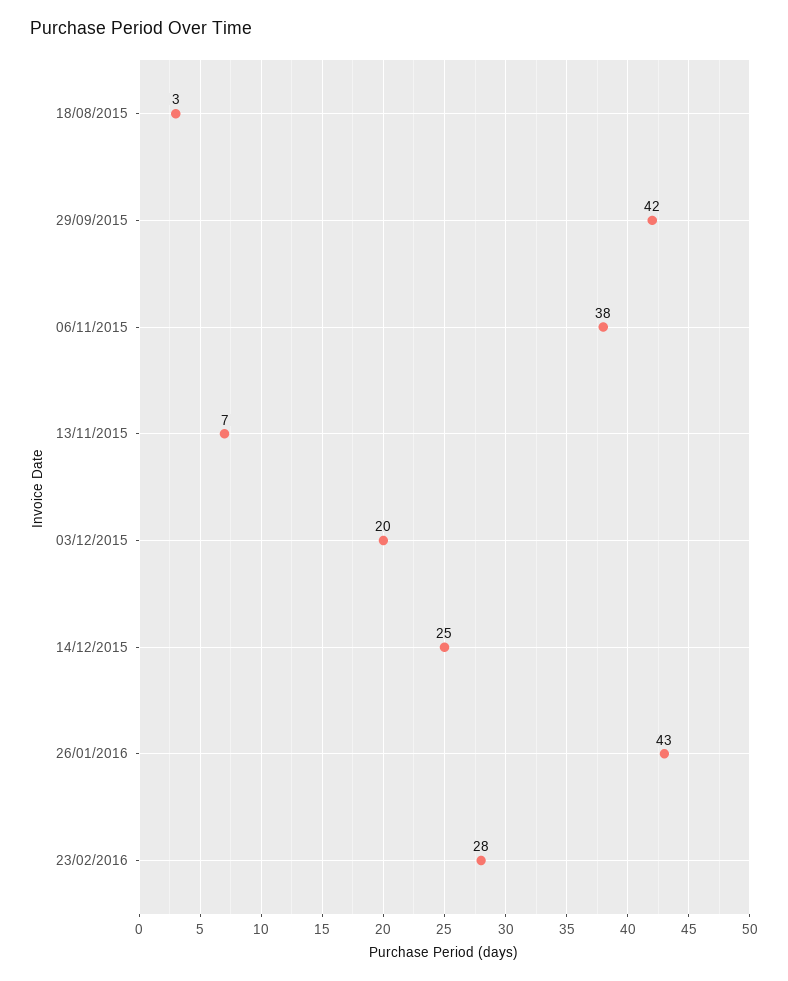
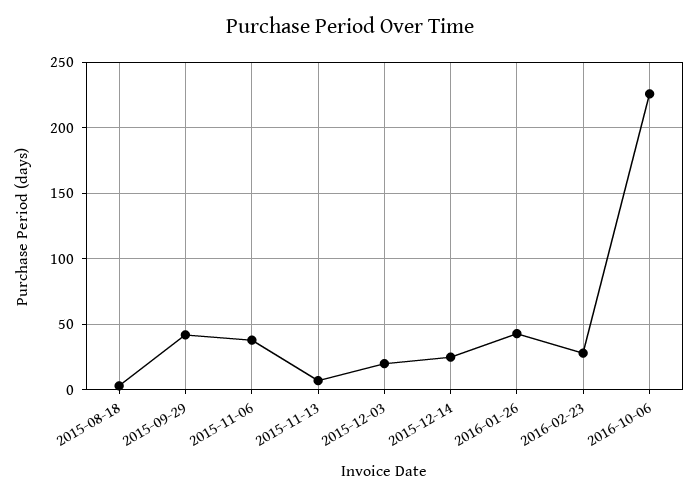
2016-10-06: none -> 225

